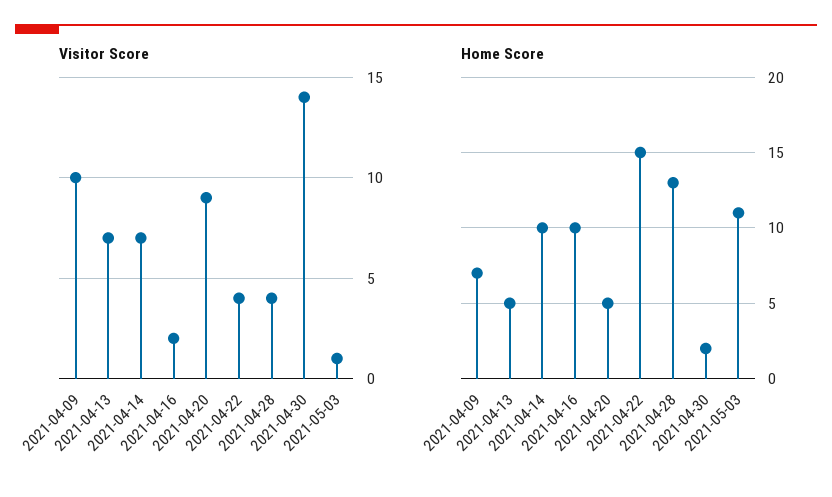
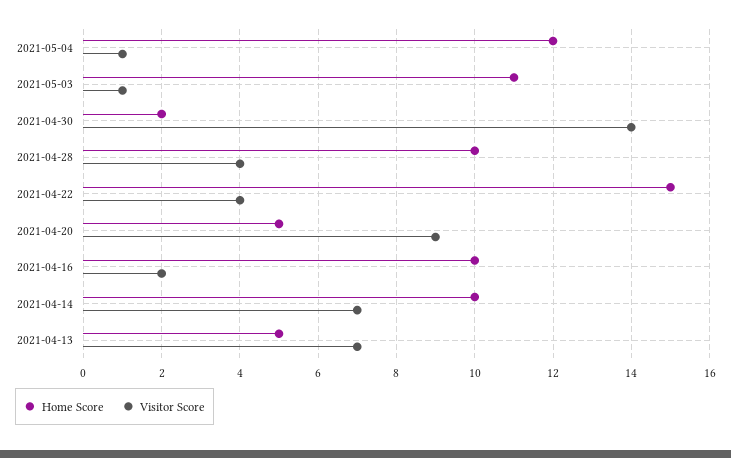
Visitor Score, 2021-04-09: 10 -> none
Home Score, 2021-04-09: 7 -> none
Home Score, 2021-04-28: 13 -> 10
Home Score, 2021-05-04: none -> 12
Visitor Score, 2021-05-04: none -> 1

